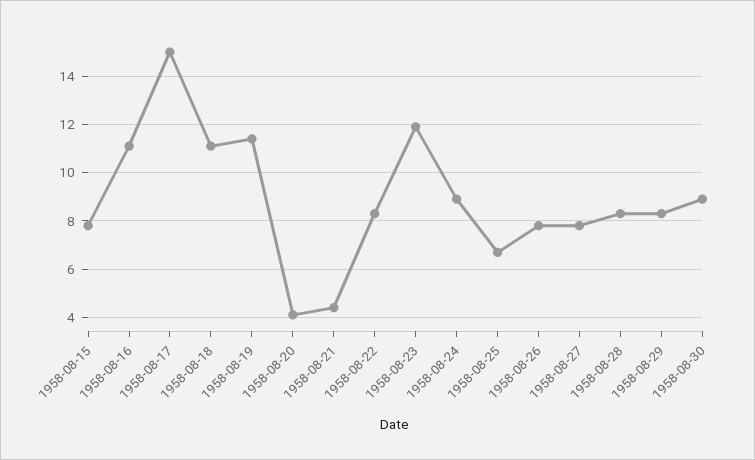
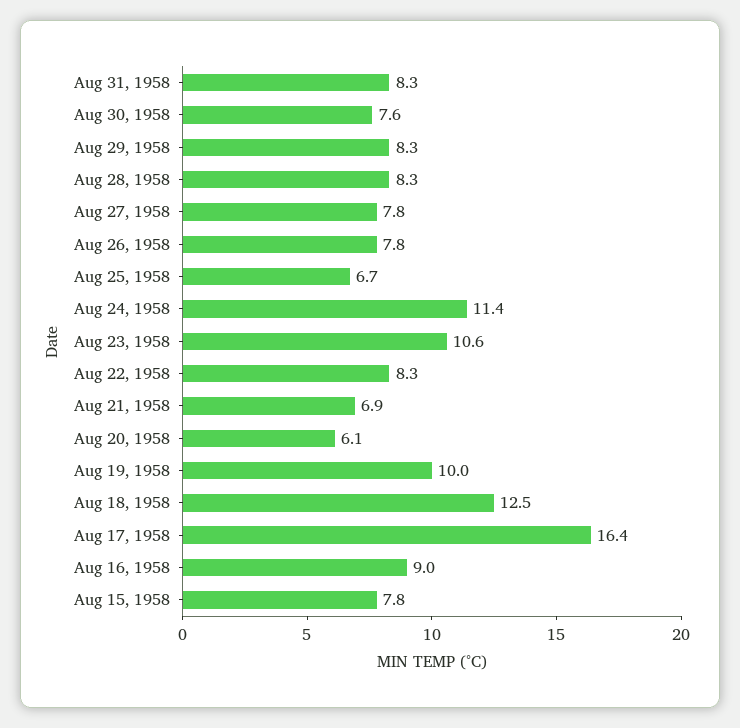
1958-08-16: 11 -> 9
1958-08-17: 15 -> 16.4
1958-08-18: 11 -> 12.5
1958-08-19: 11.5 -> 10
1958-08-20: 4 -> 6.1
1958-08-21: 4.5 -> 6.9
1958-08-23: 12 -> 10.6
1958-08-24: 9 -> 11.4
1958-08-30: 9 -> 7.6
Aug 31, 1958: none -> 8.3

